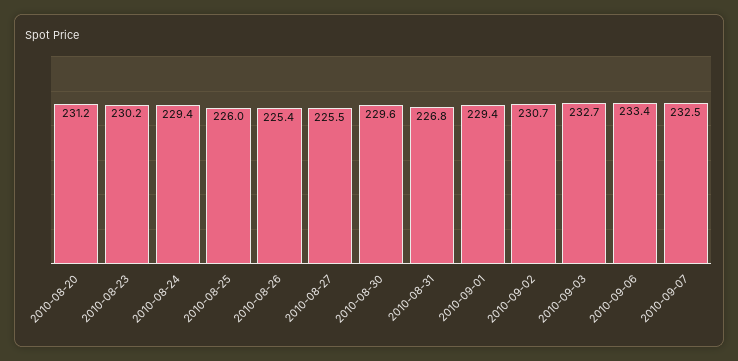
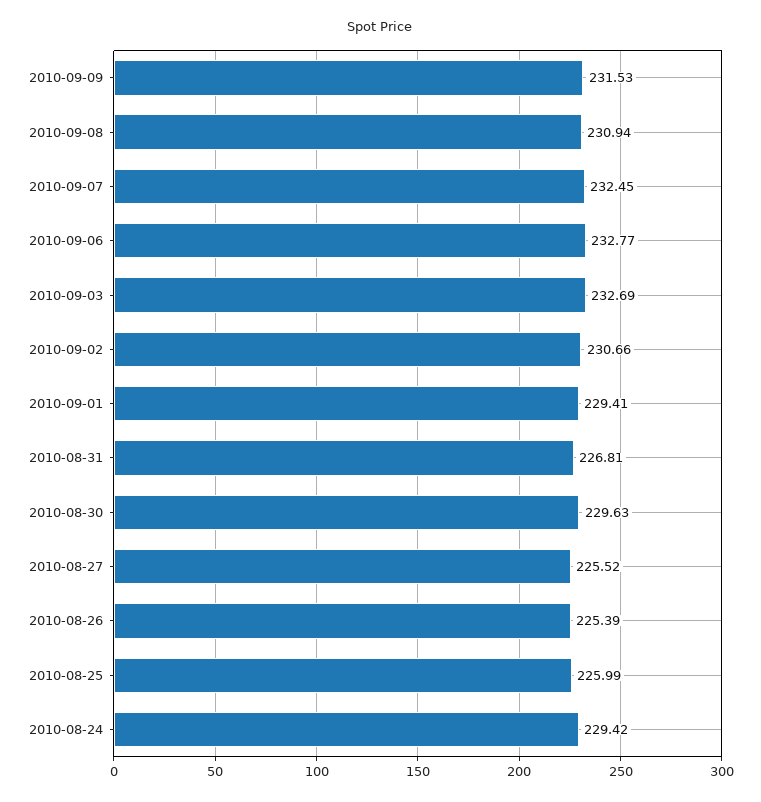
2010-08-20: 231.2 -> none
2010-08-23: 230.2 -> none
2010-09-06: 233.4 -> 232.77
2010-09-09: none -> 231.53
2010-09-08: none -> 230.94

